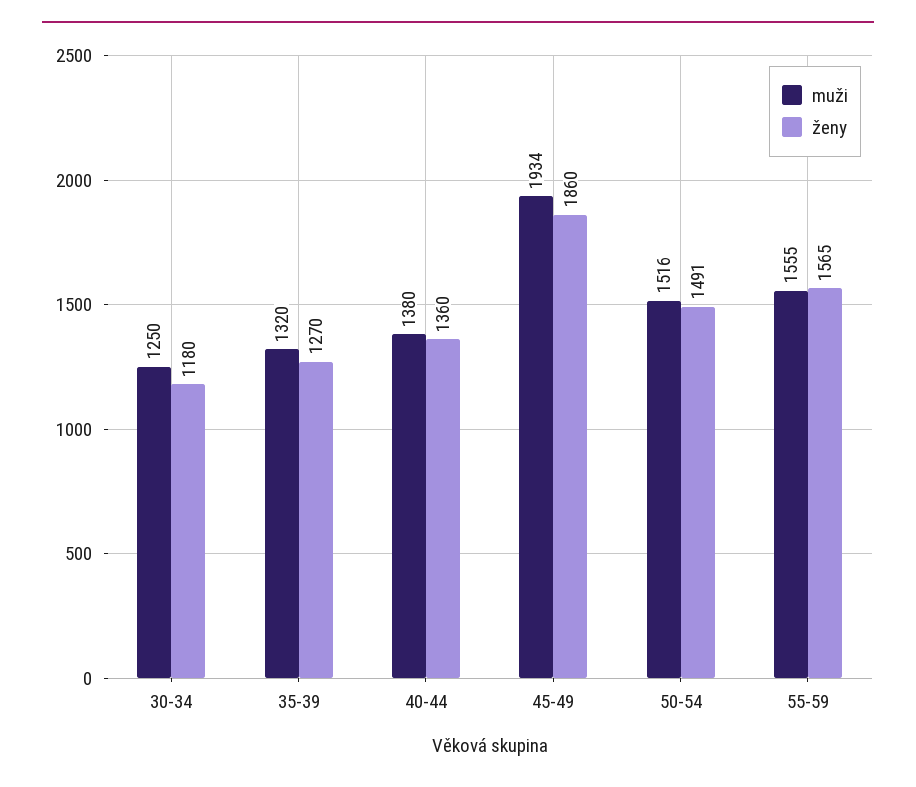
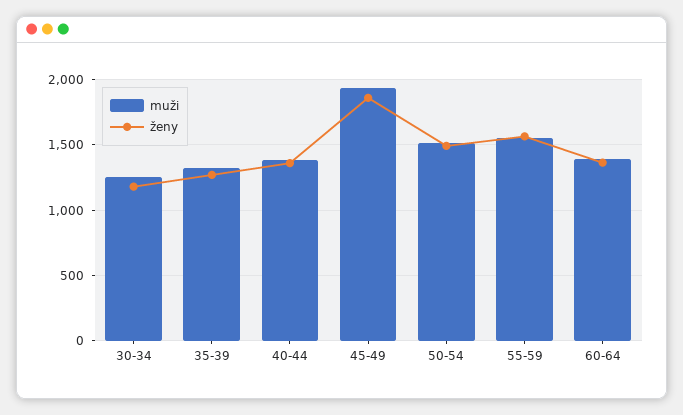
muži, 60-64: none -> 1400
ženy, 60-64: none -> 1350

